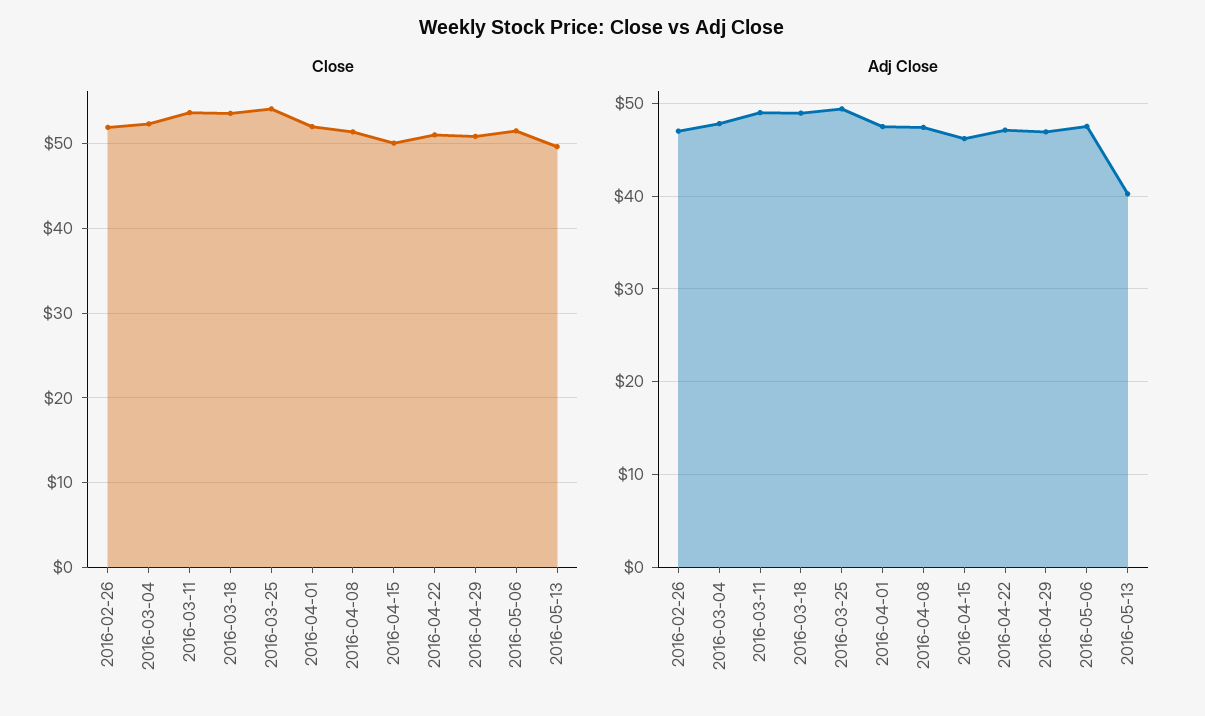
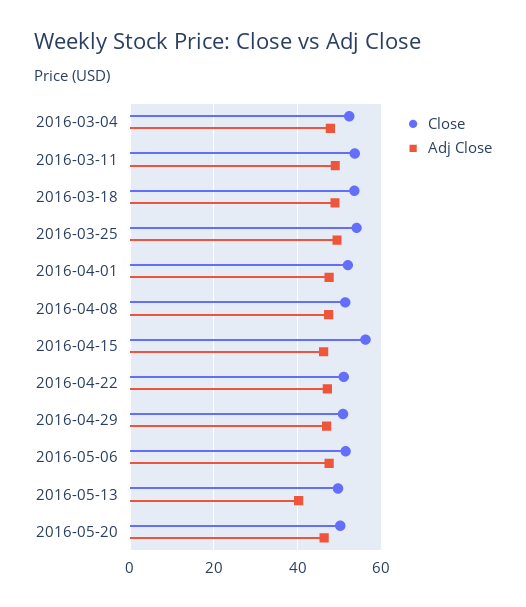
Close, 2016-02-26: 52 -> none
Close, 2016-04-15: 50 -> 56
Adj Close, 2016-02-26: 47 -> none
Close, 2016-05-20: none -> 50
Adj Close, 2016-05-20: none -> 46

